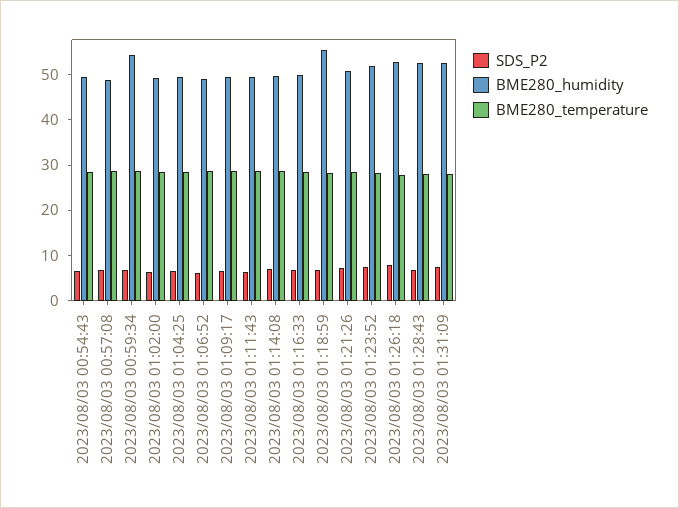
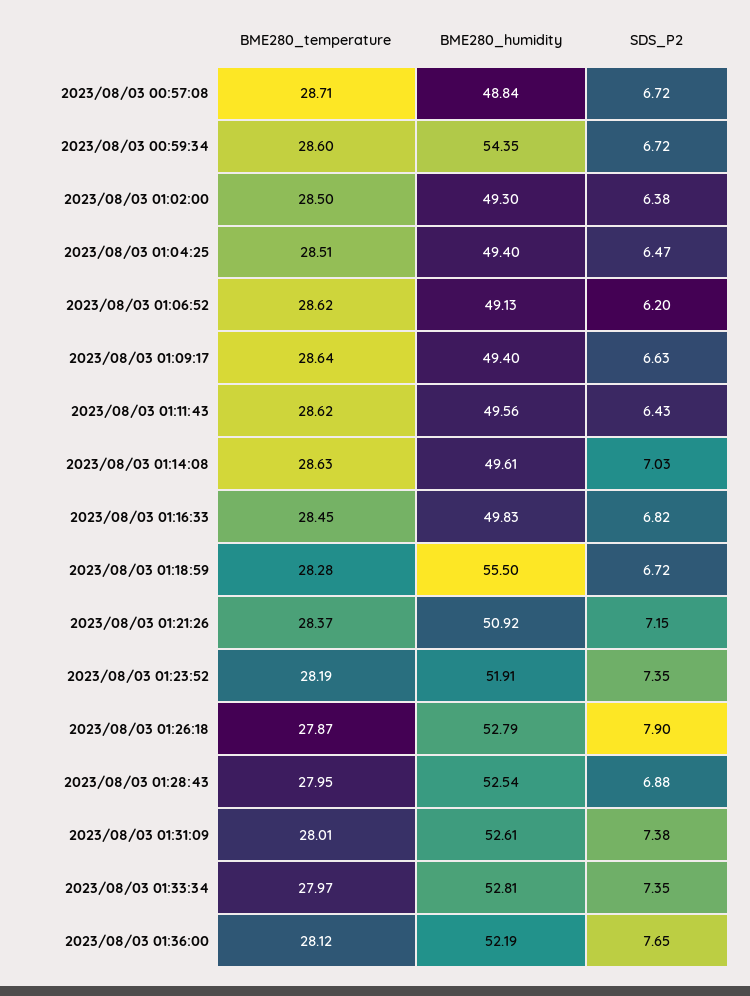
SDS_P2, 2023/08/03 00:54:43: 6 -> none
BME280_humidity, 2023/08/03 00:54:43: 50 -> none
BME280_temperature, 2023/08/03 00:54:43: 28 -> none
BME280_temperature, 2023/08/03 01:33:34: none -> 27.97
BME280_humidity, 2023/08/03 01:33:34: none -> 52.81
SDS_P2, 2023/08/03 01:33:34: none -> 7.35
BME280_temperature, 2023/08/03 01:36:00: none -> 28.12
BME280_humidity, 2023/08/03 01:36:00: none -> 52.19
SDS_P2, 2023/08/03 01:36:00: none -> 7.65

